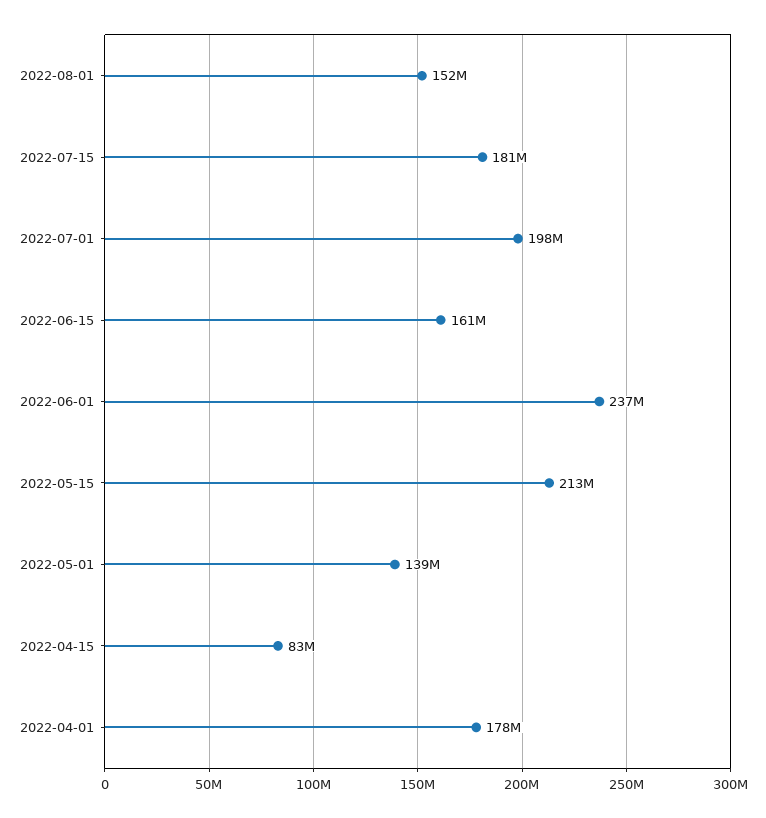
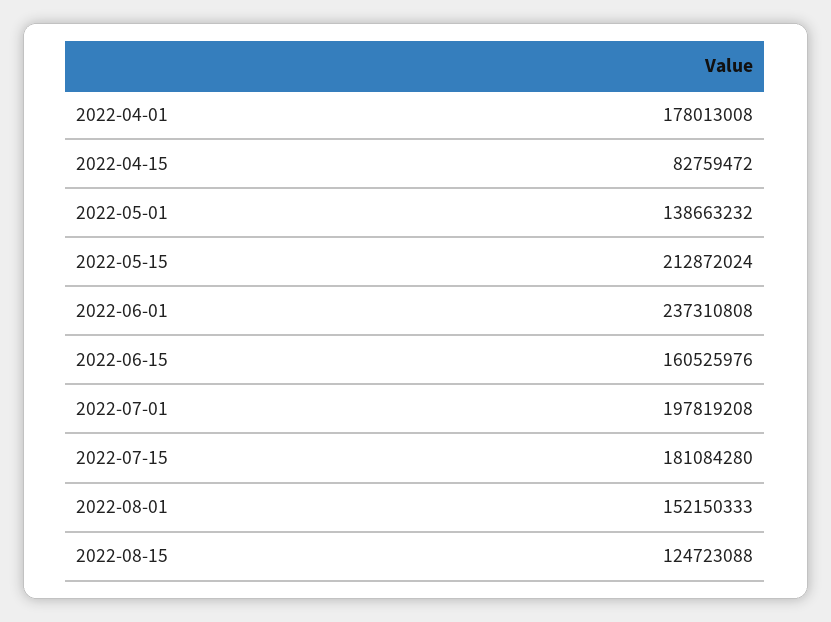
2022-08-15: none -> 124723088

